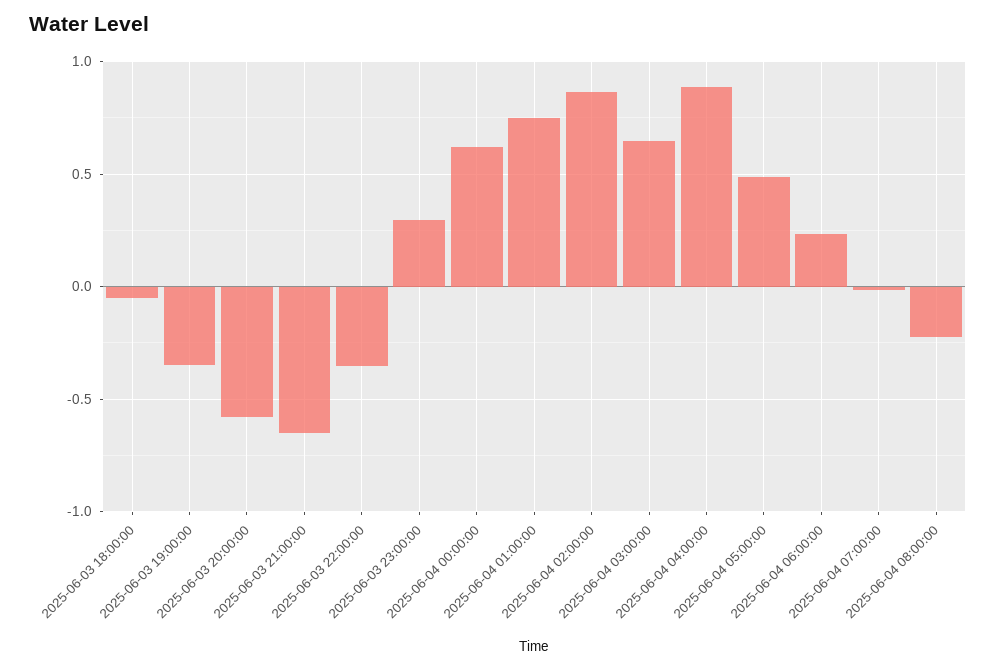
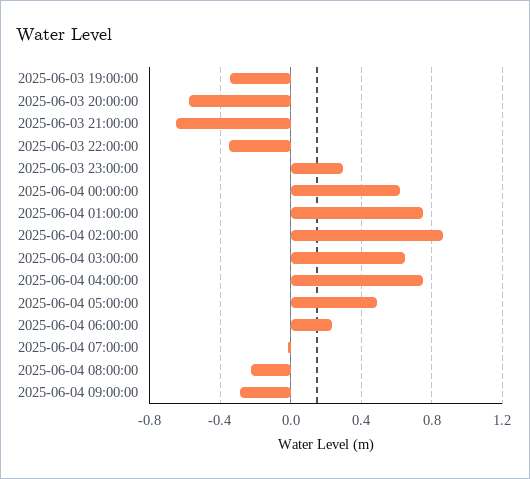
2025-06-03 18:00:00: -0.05 -> none
2025-06-04 04:00:00: 0.9 -> 0.75
2025-06-04 09:00:00: none -> -0.3

